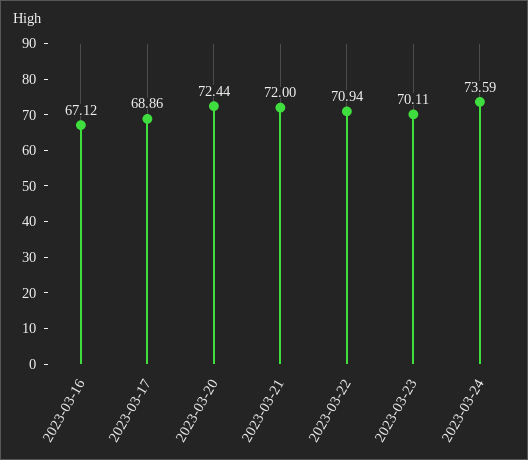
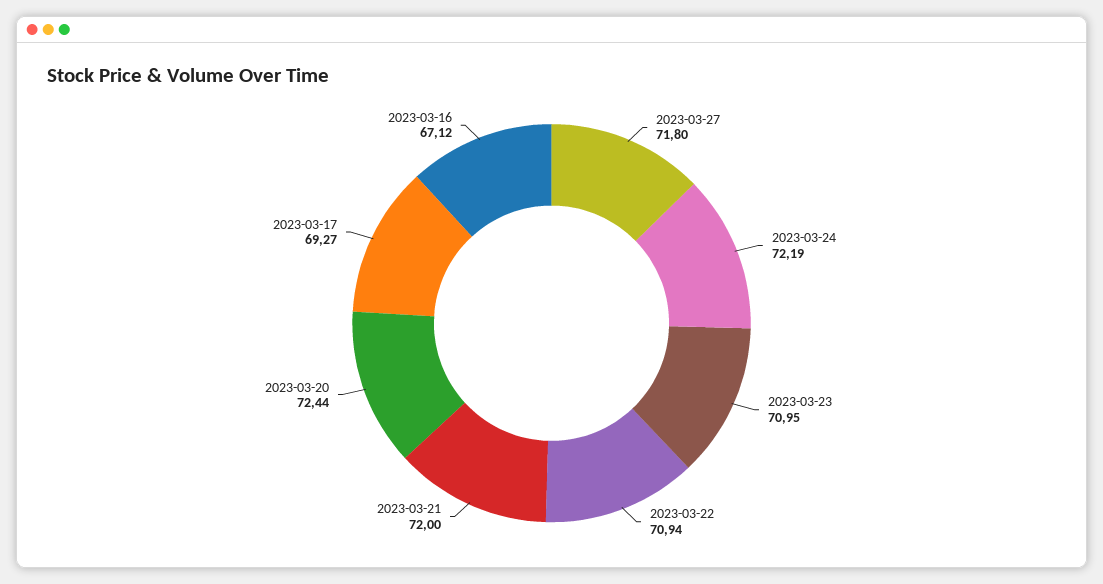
2023-03-17: 68.86 -> 69.27
2023-03-23: 70.11 -> 70.95
2023-03-24: 73.59 -> 72.19
2023-03-27: none -> 71.8

